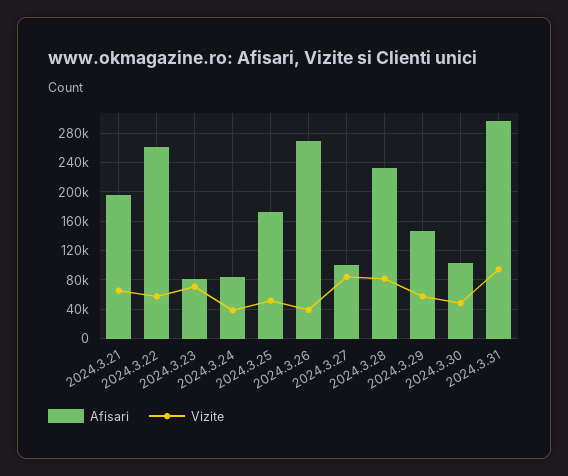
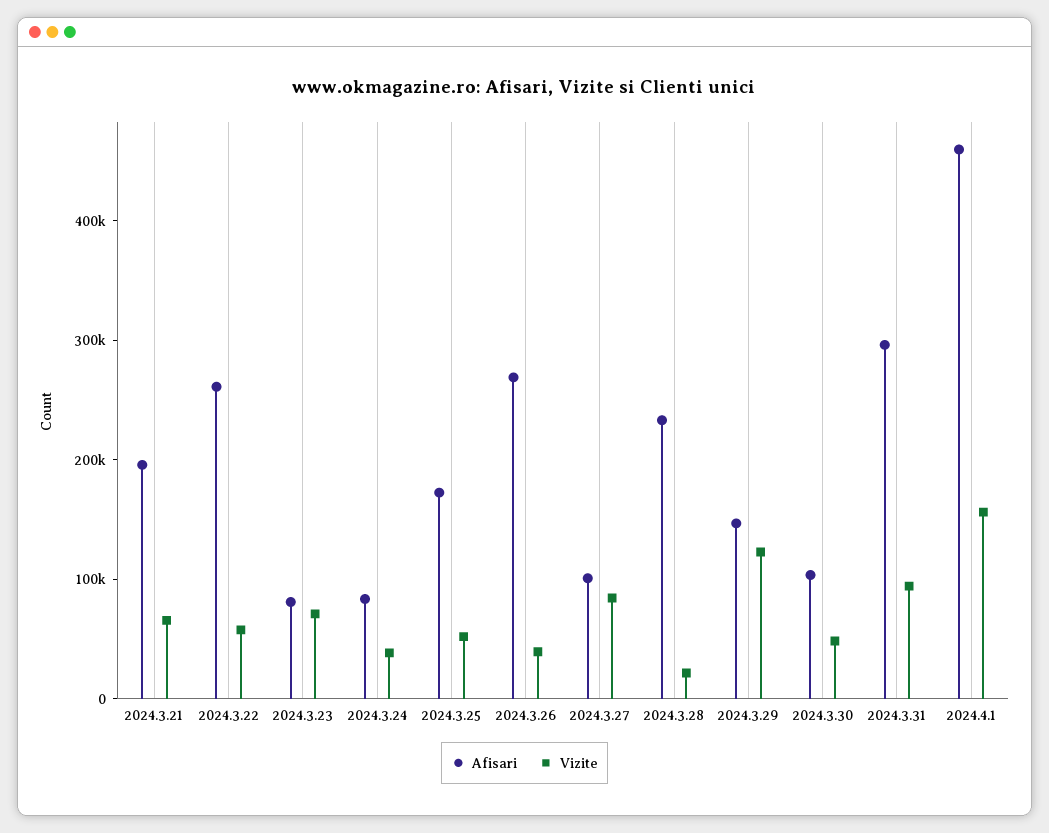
Vizite, 2024.3.28: 80000 -> 20000
Vizite, 2024.3.29: 60000 -> 120000
Afisari, 2024.4.1: none -> 460000
Vizite, 2024.4.1: none -> 160000

